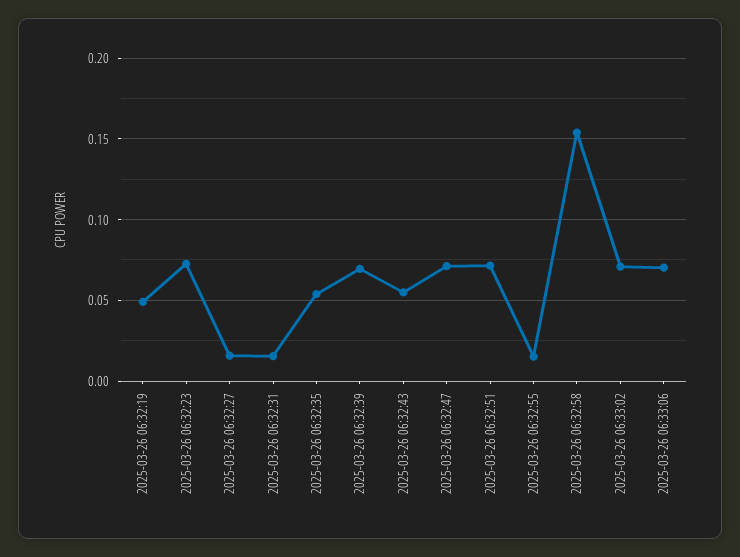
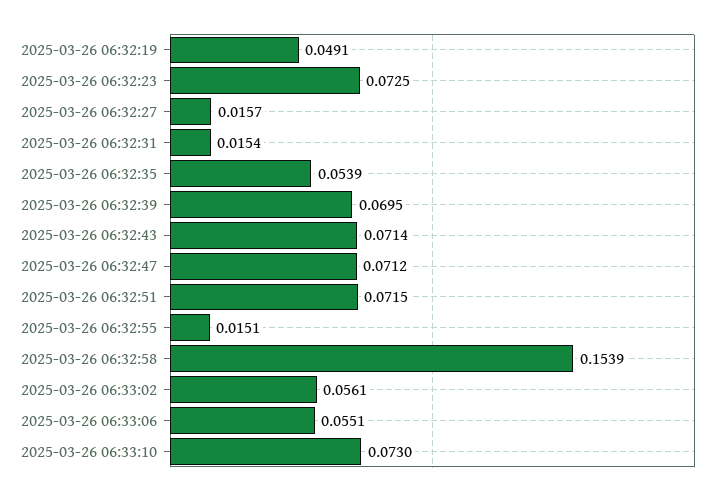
2025-03-26 06:32:43: 0.055 -> 0.0714
2025-03-26 06:33:02: 0.07 -> 0.0561
2025-03-26 06:33:06: 0.07 -> 0.0551
2025-03-26 06:33:10: none -> 0.073

